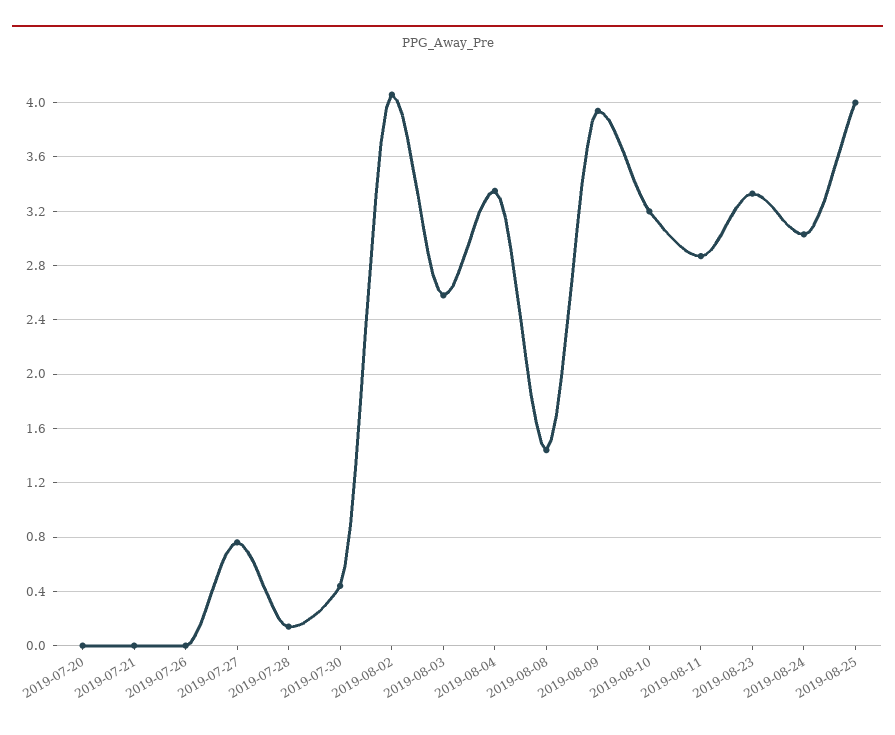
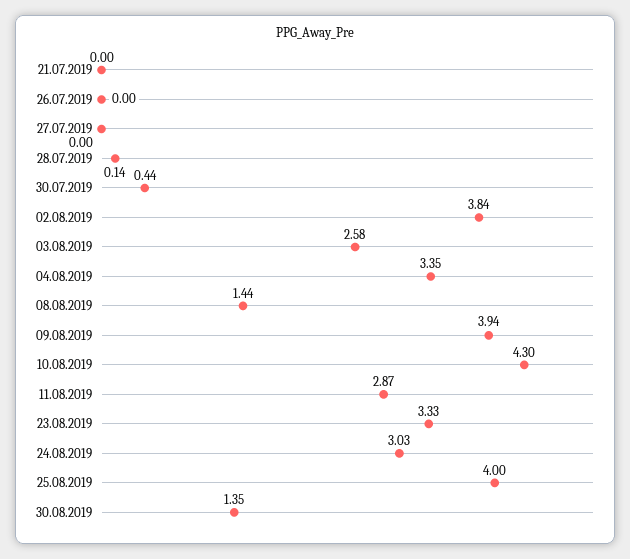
2019-07-20: 0 -> none
2019-07-27: 0.75 -> 0
2019-08-02: 4.05 -> 3.84
2019-08-10: 3.2 -> 4.3
30.08.2019: none -> 1.35

